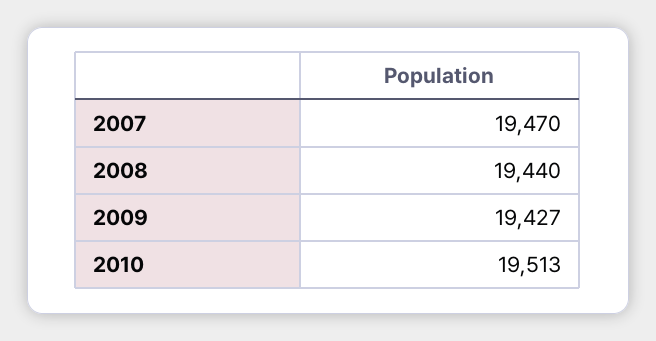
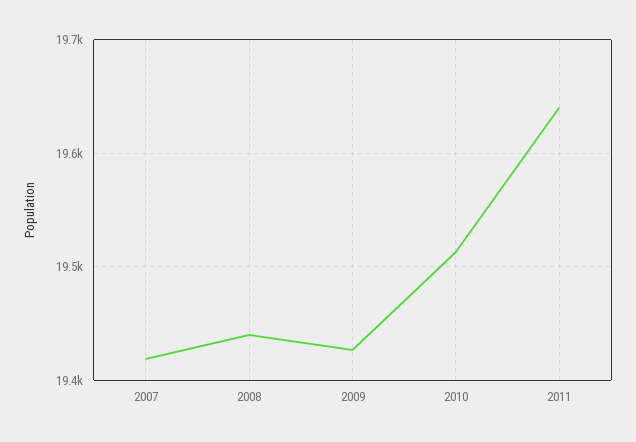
2007: 19470 -> 19420
2011: none -> 19640

